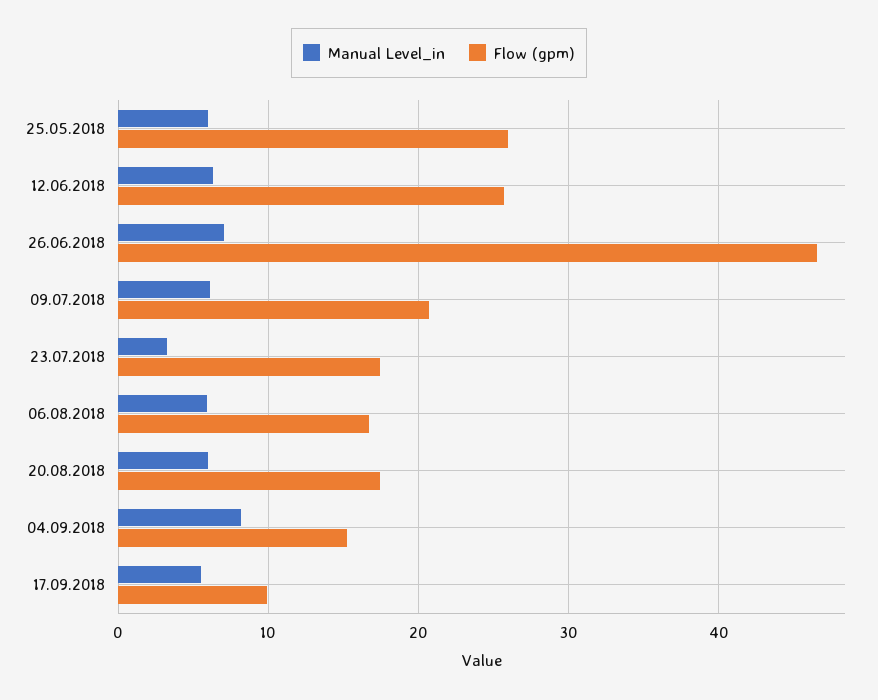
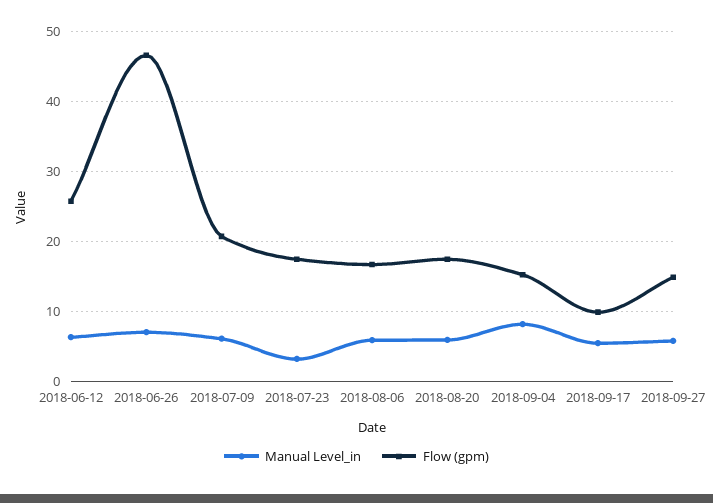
Manual Level_in, 25.05.2018: 6 -> none
Flow (gpm), 25.05.2018: 26 -> none
Manual Level_in, 2018-09-27: none -> 6
Flow (gpm), 2018-09-27: none -> 15

